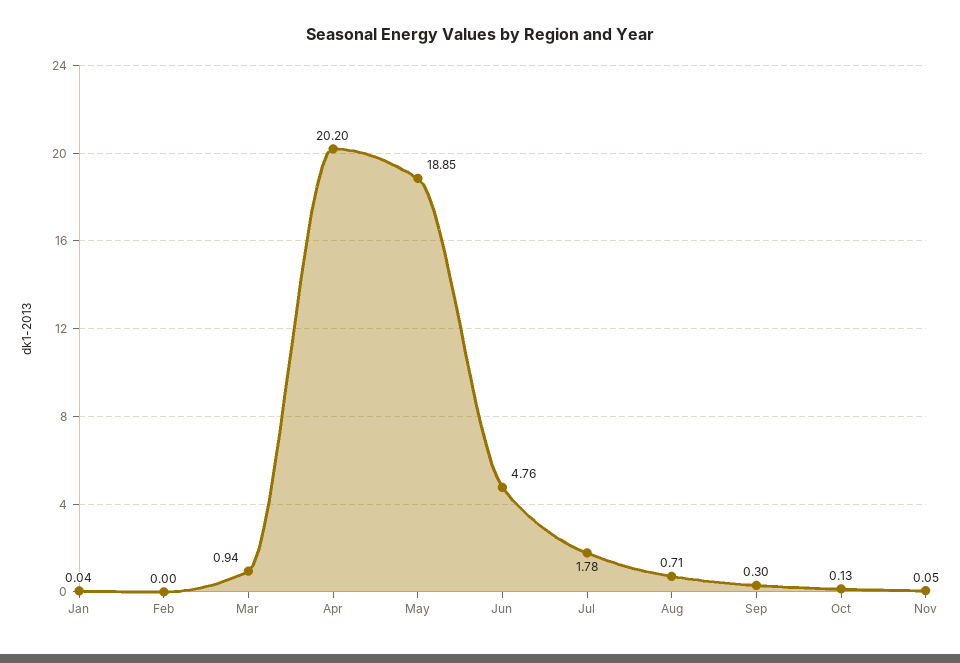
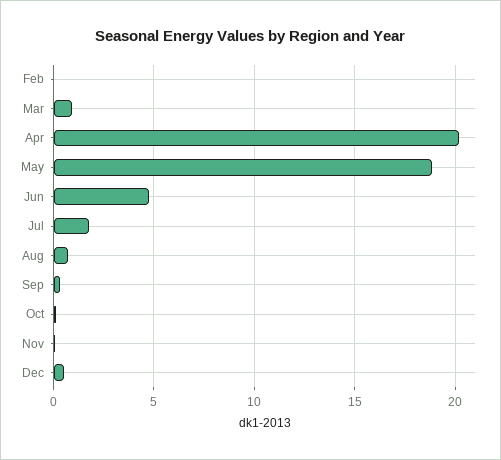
Jan: 0.04 -> none
Dec: none -> 0.5

